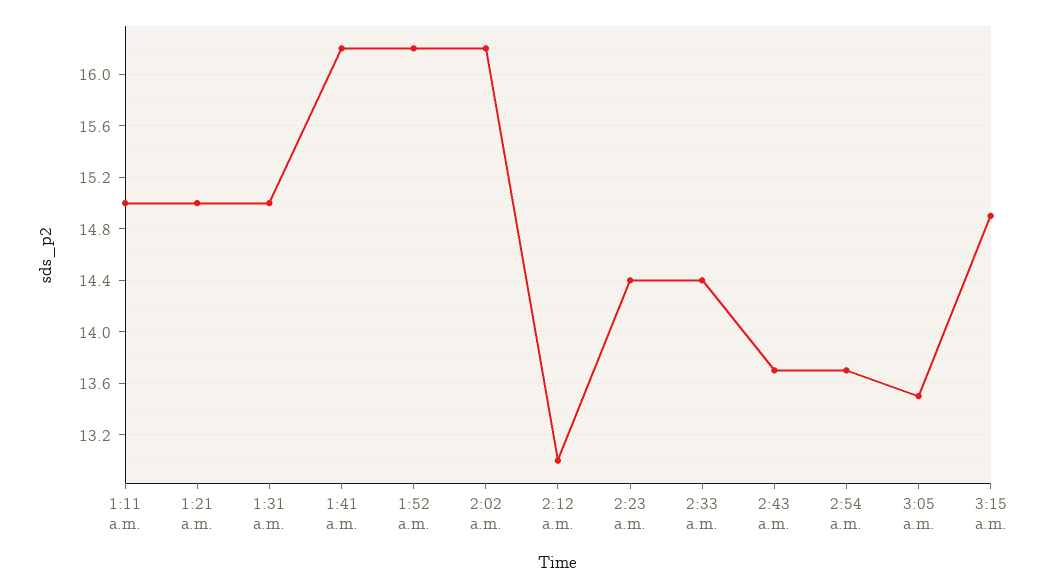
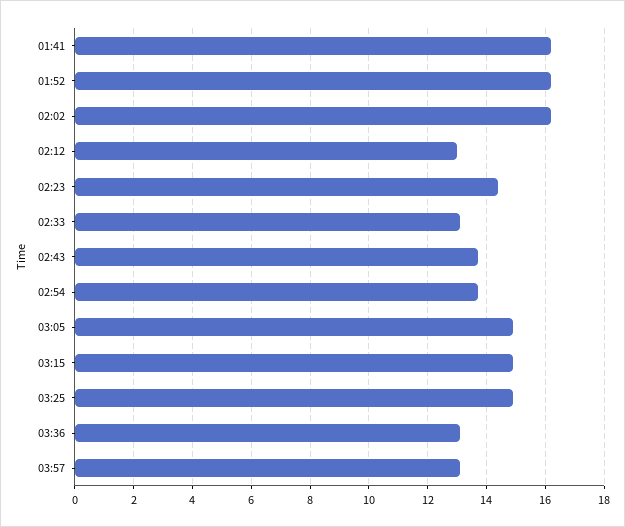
1:11 a.m.: 15 -> none
1:21 a.m.: 15 -> none
1:31 a.m.: 15 -> none
2:33 a.m.: 14.4 -> 13
3:05 a.m.: 13.5 -> 15
03:25: none -> 15
03:36: none -> 13
03:57: none -> 13

